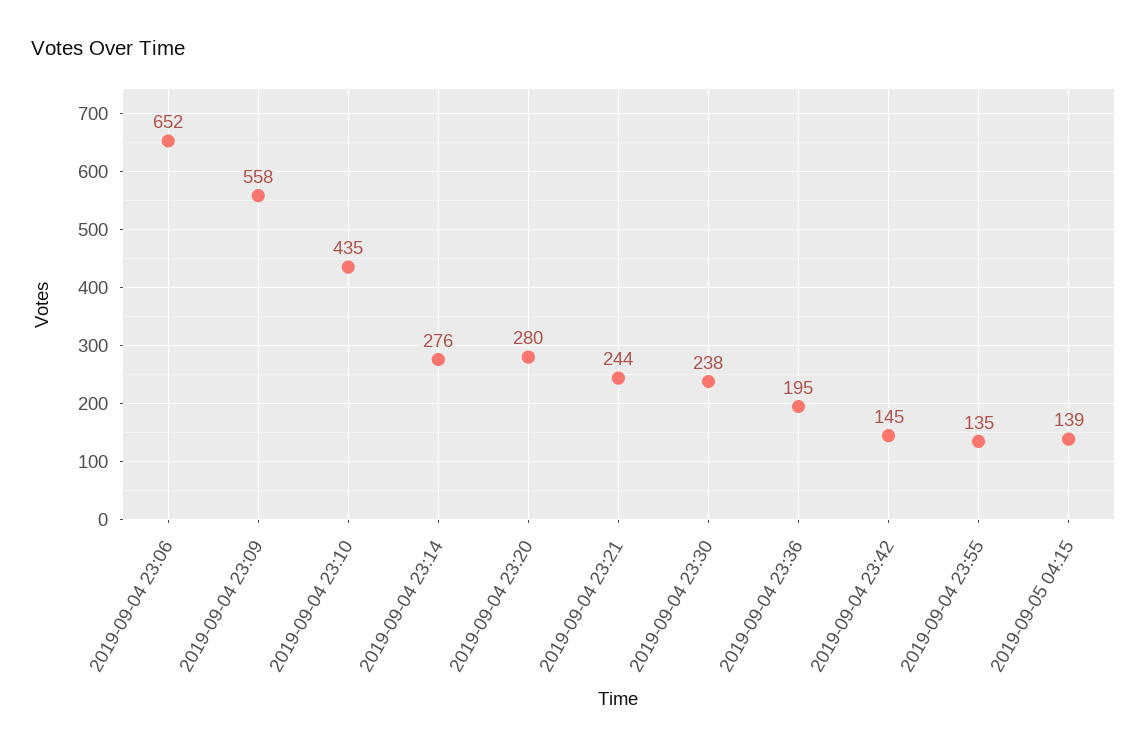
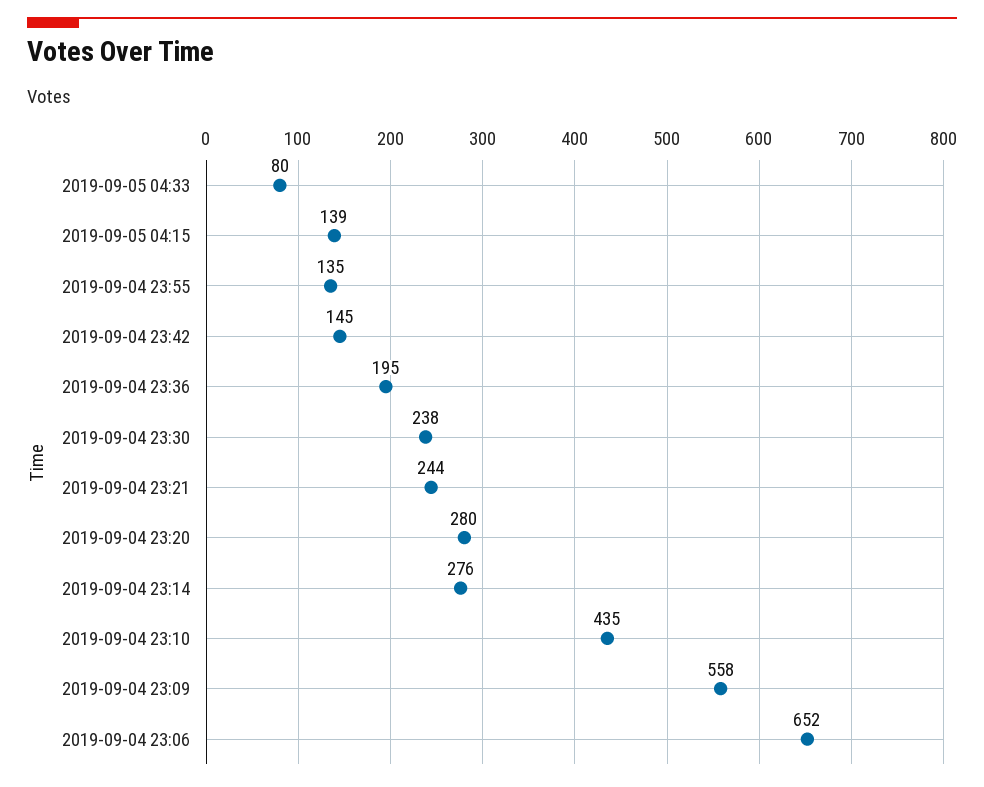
2019-09-05 04:33: none -> 80

